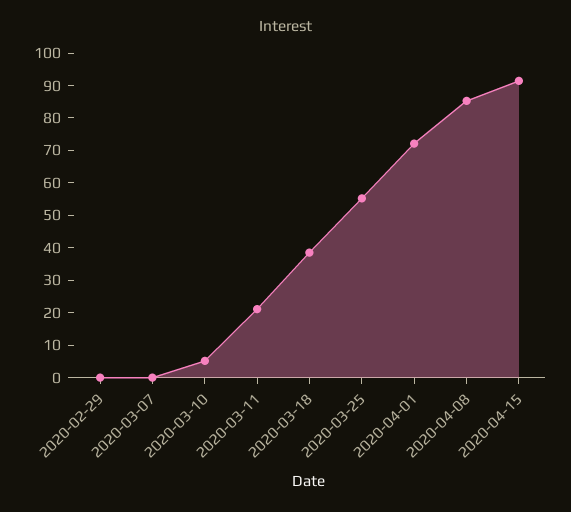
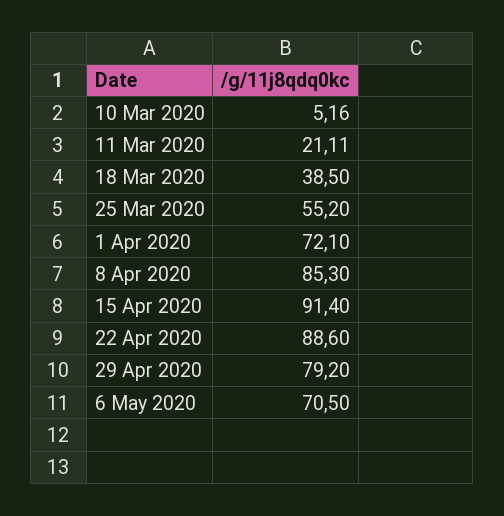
2020-02-29: 0 -> none
2020-03-07: 0 -> none
22 Apr 2020: none -> 88.6
29 Apr 2020: none -> 79.2
6 May 2020: none -> 70.5

